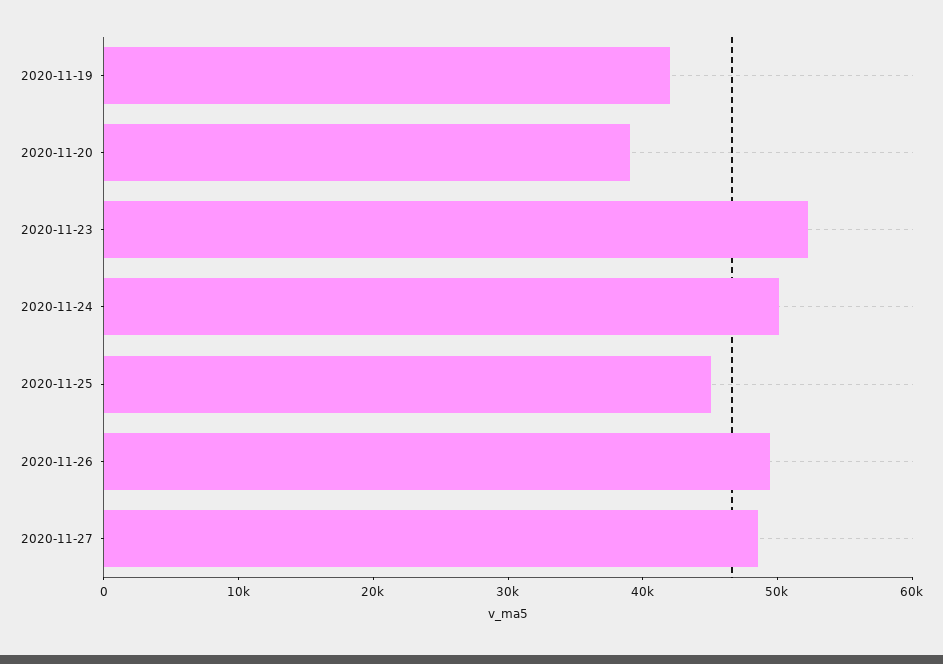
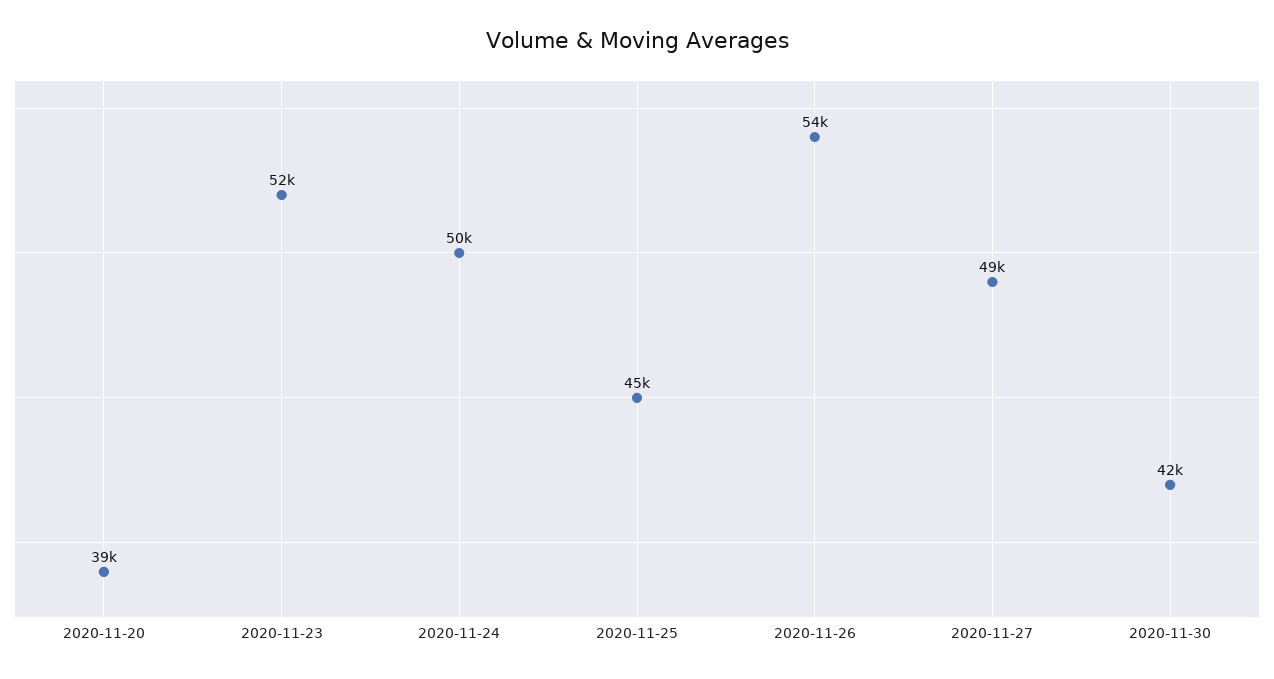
2020-11-19: 42000 -> none
2020-11-26: 50000 -> 54000
2020-11-30: none -> 42000

